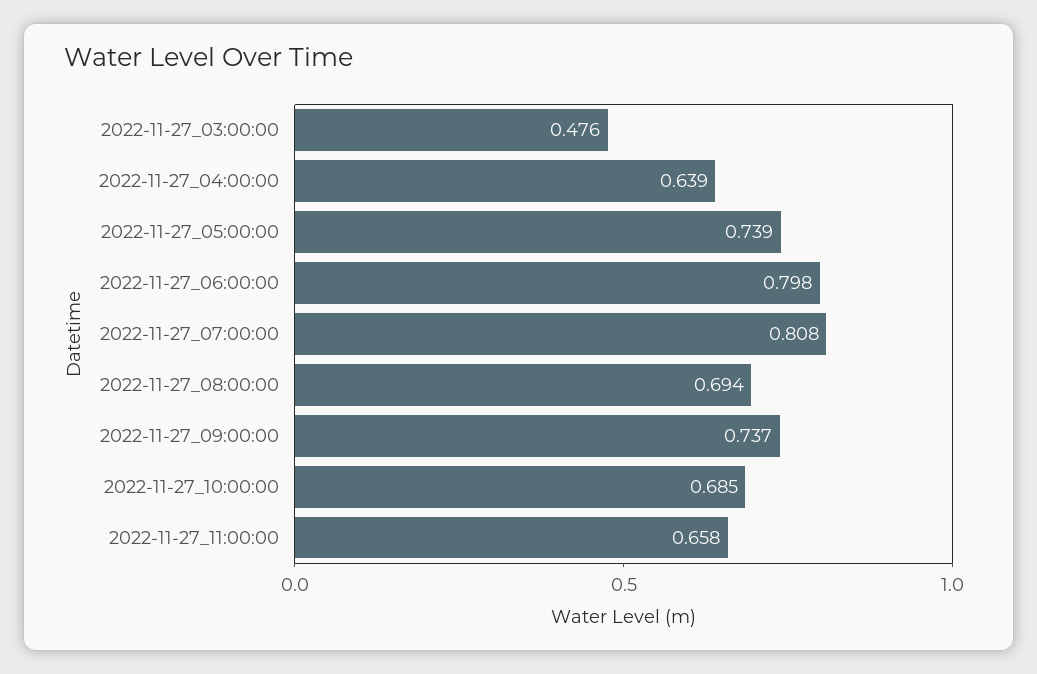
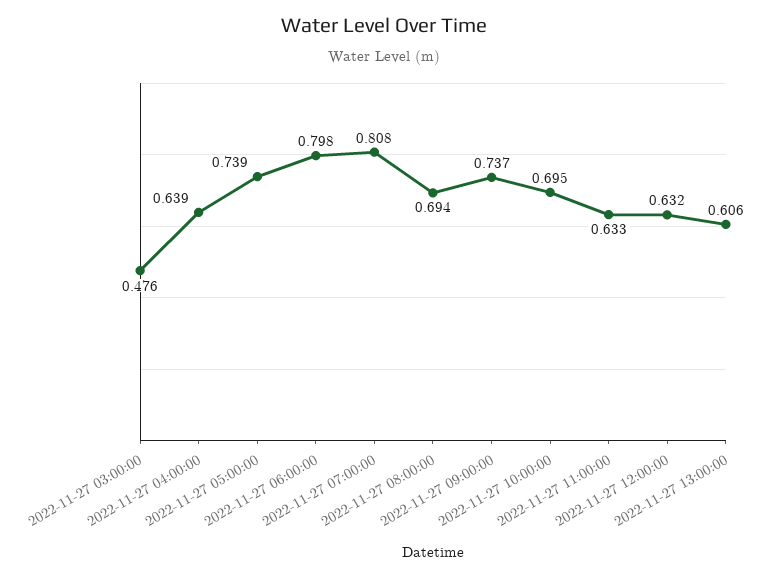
2022-11-27_10:00:00: 0.685 -> 0.695
2022-11-27_11:00:00: 0.658 -> 0.633
2022-11-27 12:00:00: none -> 0.632
2022-11-27 13:00:00: none -> 0.606

